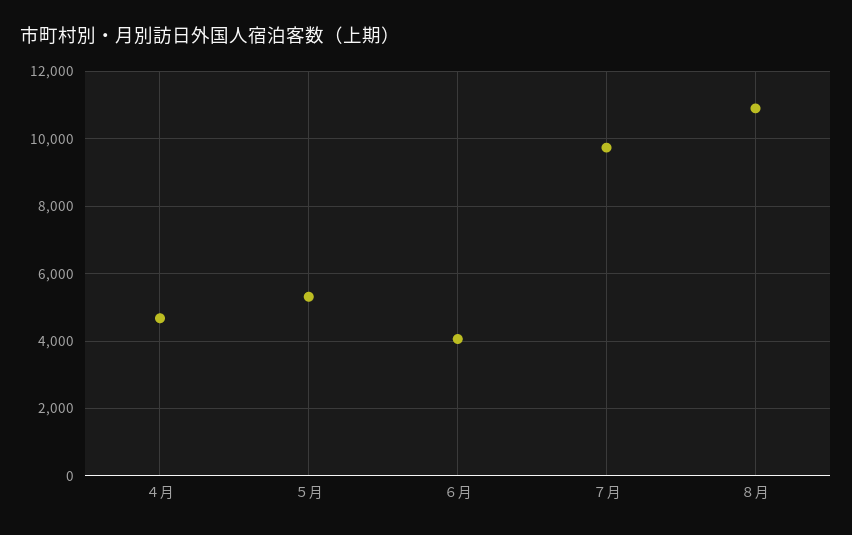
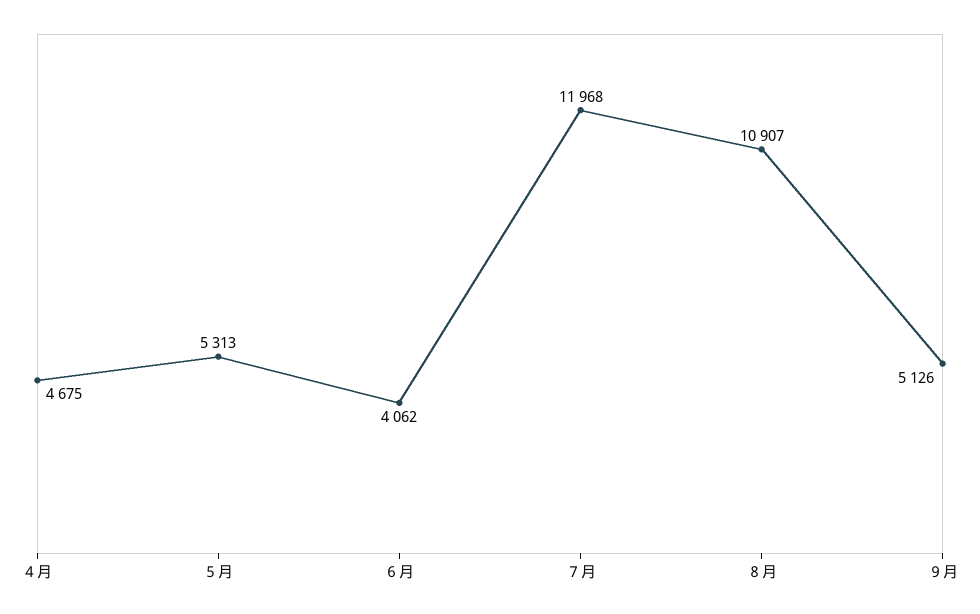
７月: 9800 -> 11968
９月: none -> 5126

